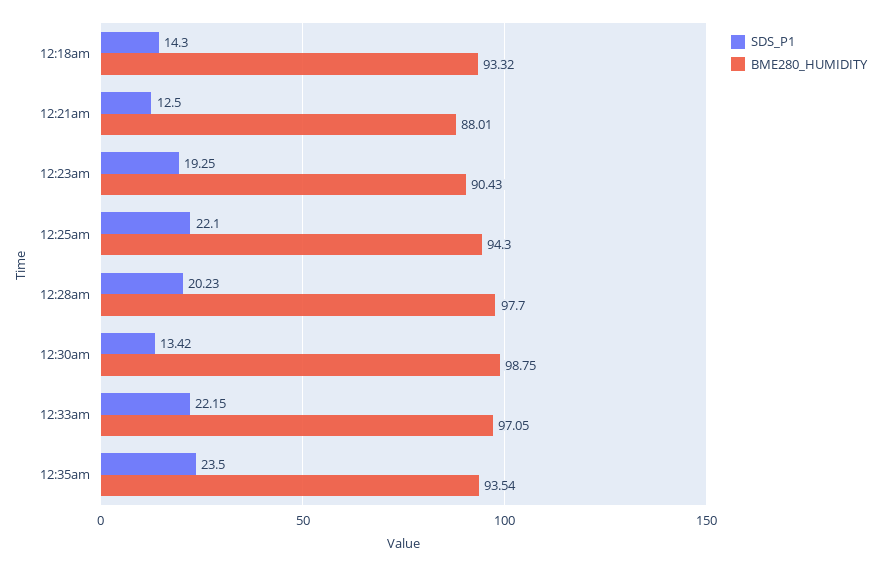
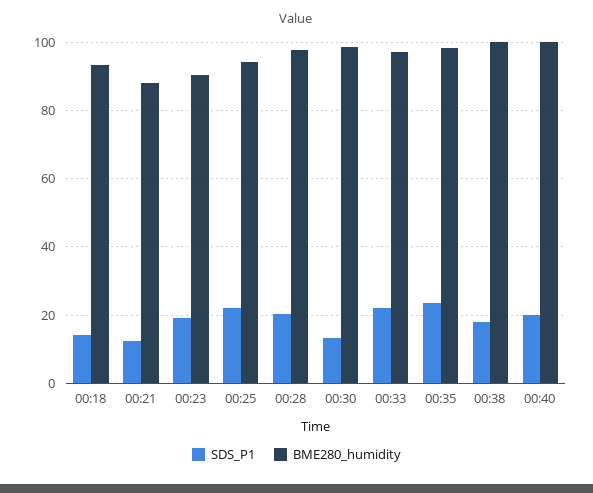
BME280_HUMIDITY, 12:35am: 93.54 -> 98
SDS_P1, 00:38: none -> 18
BME280_HUMIDITY, 00:38: none -> 100
SDS_P1, 00:40: none -> 20
BME280_HUMIDITY, 00:40: none -> 100

